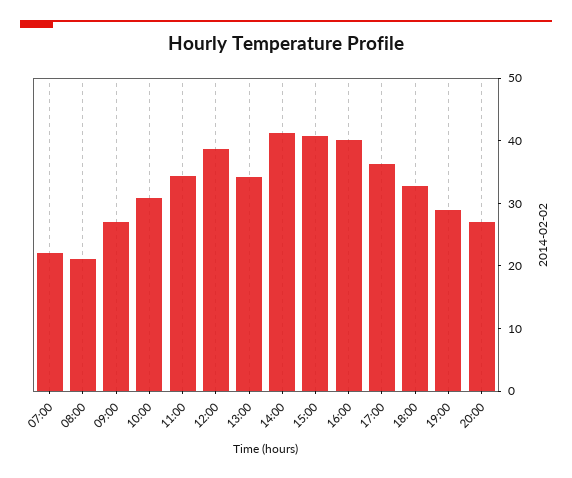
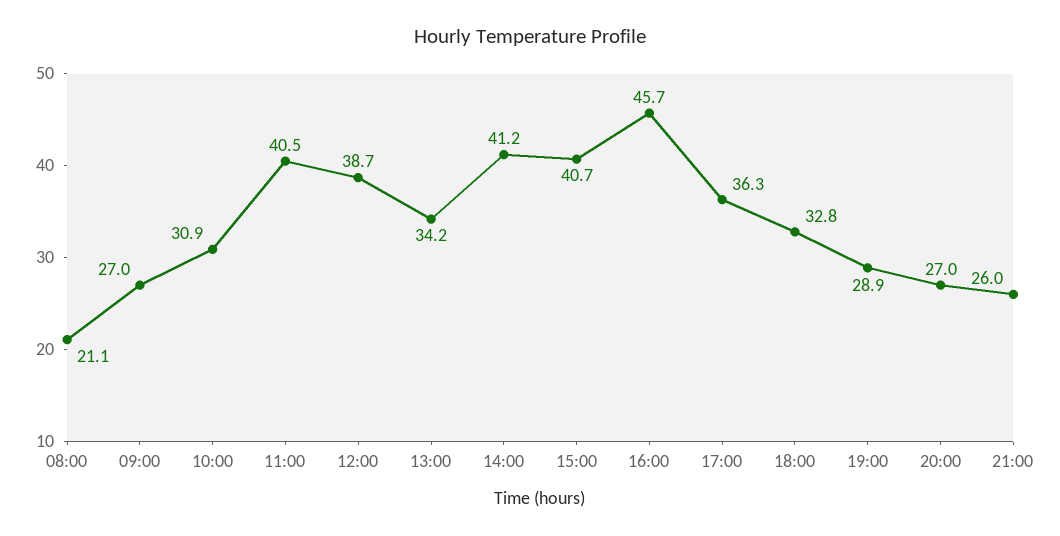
07:00: 22 -> none
11:00: 34 -> 40.5
16:00: 40 -> 45.7
21:00: none -> 26

